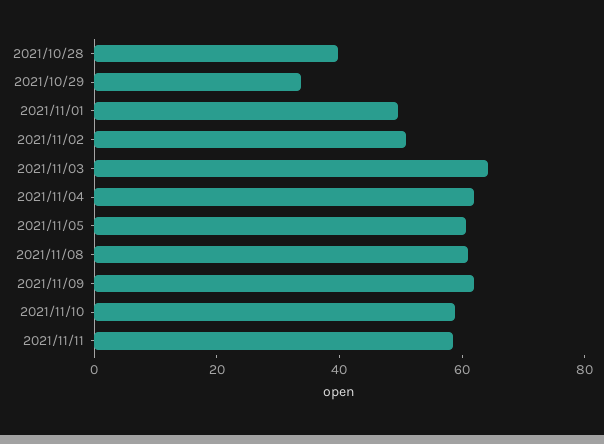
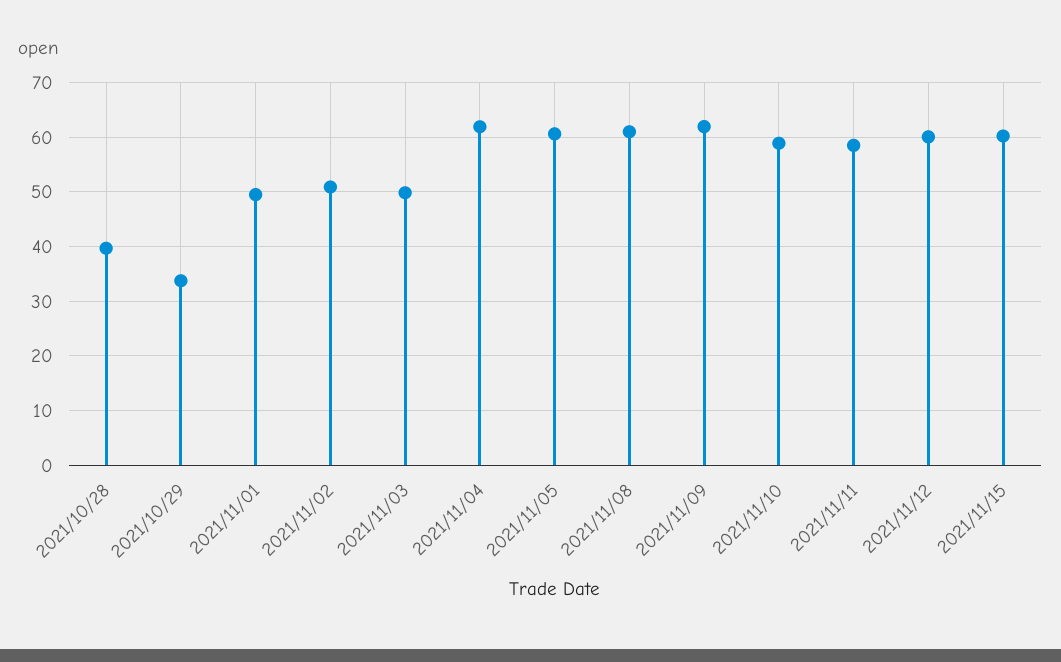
2021/11/03: 65 -> 50
2021/11/12: none -> 60
2021/11/15: none -> 60

